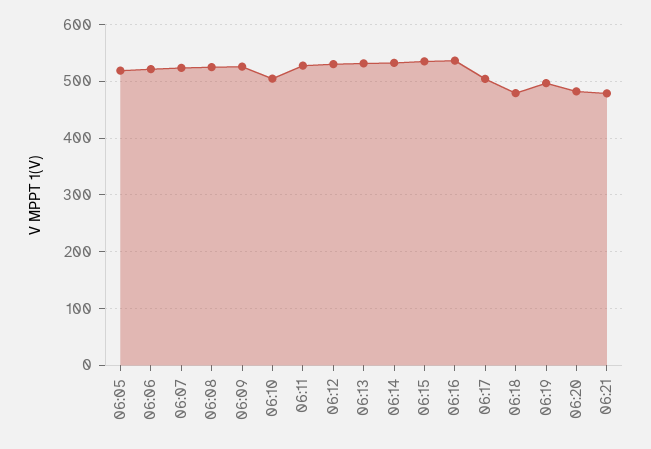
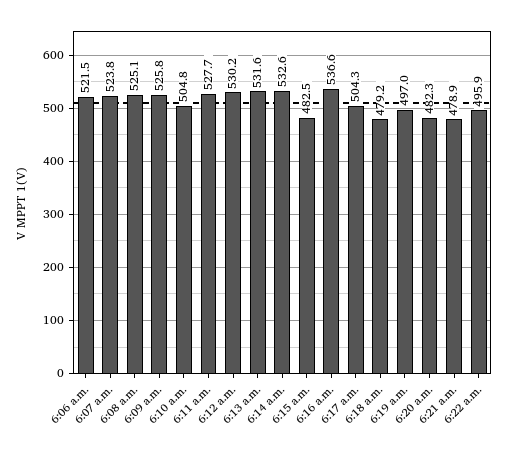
06:05: 520 -> none
06:15: 540 -> 482.5
6:22 a.m.: none -> 495.9

